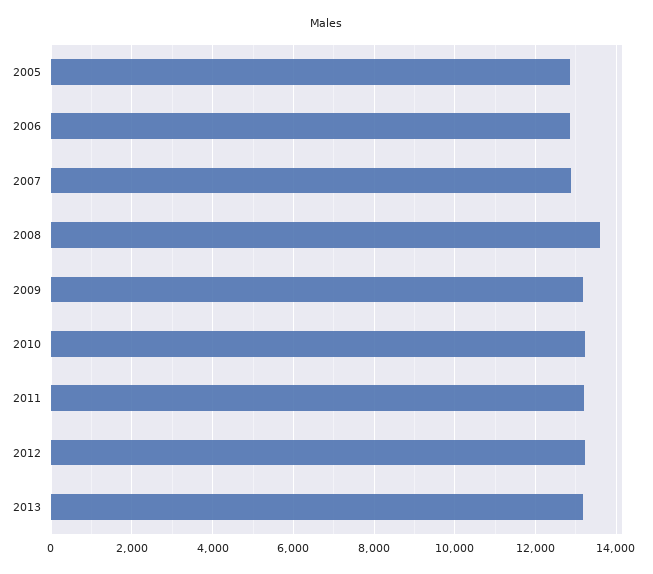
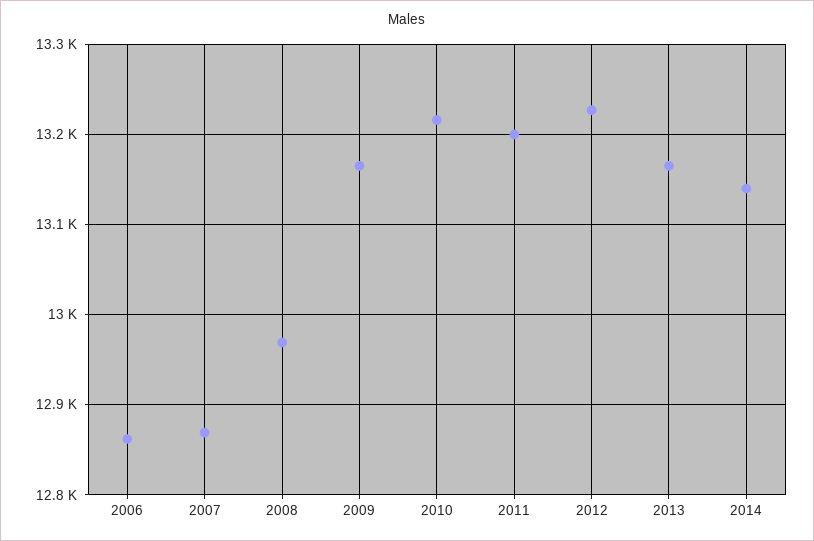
2005: 12800 -> none
2008: 13600 -> 12970
2014: none -> 13140

